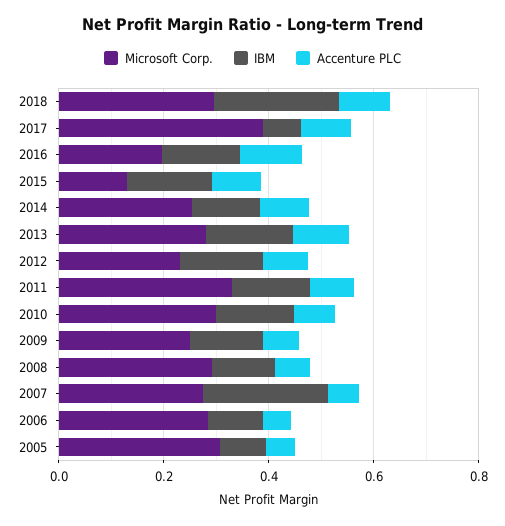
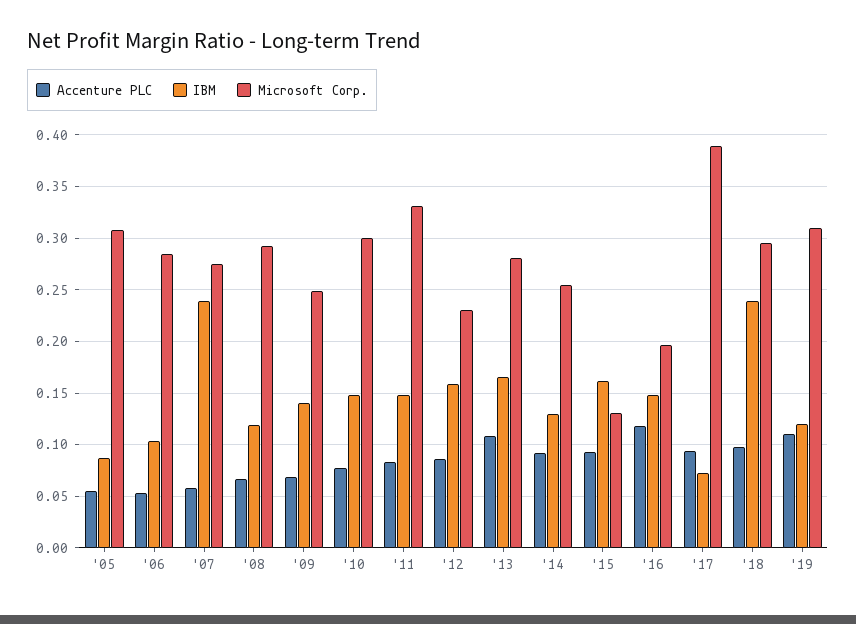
Accenture PLC, '19: none -> 0.11
IBM, '19: none -> 0.12
Microsoft Corp., '19: none -> 0.31

